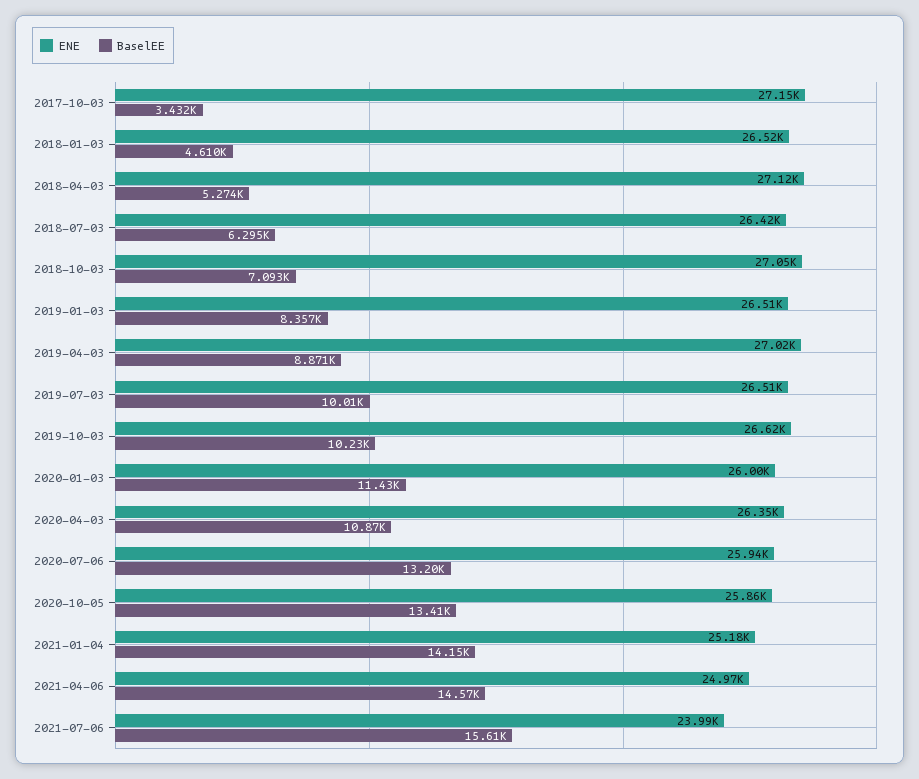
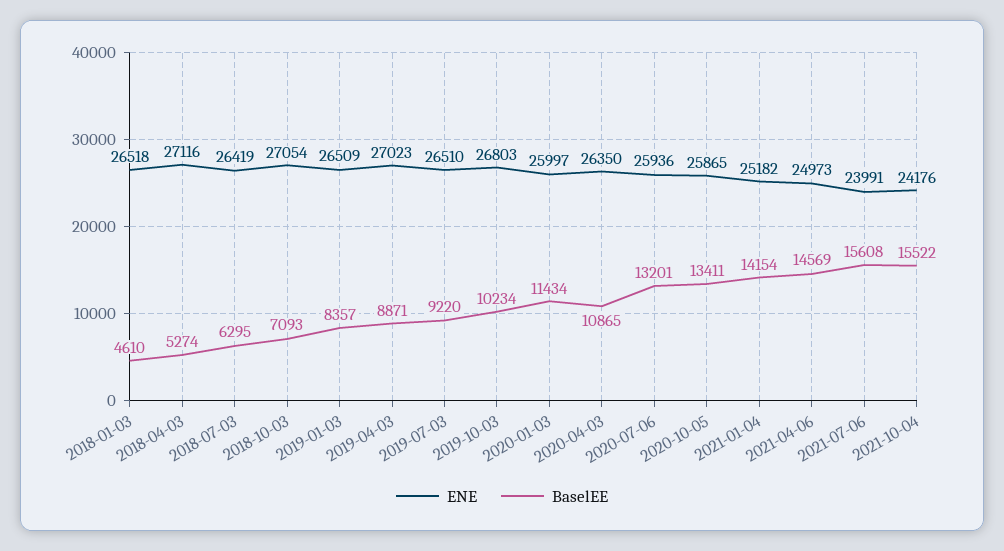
ENE, 2017-10-03: 27150 -> none
BaselEE, 2017-10-03: 3432 -> none
BaselEE, 2019-07-03: 10010 -> 9220
ENE, 2019-10-03: 26620 -> 26803
ENE, 2021-10-04: none -> 24176
BaselEE, 2021-10-04: none -> 15522

